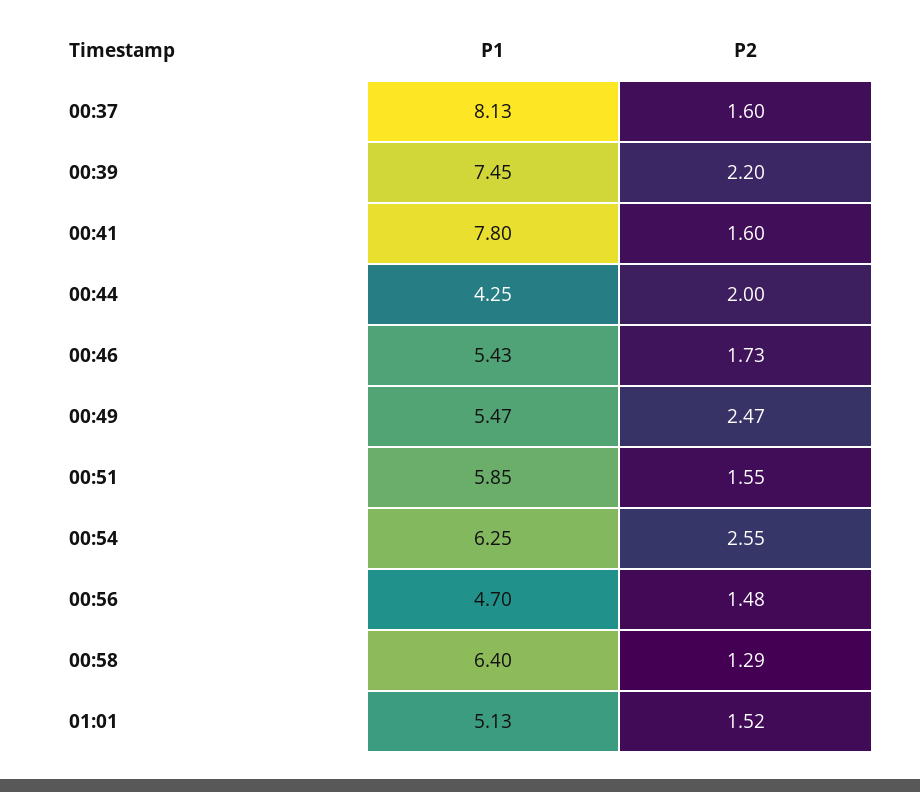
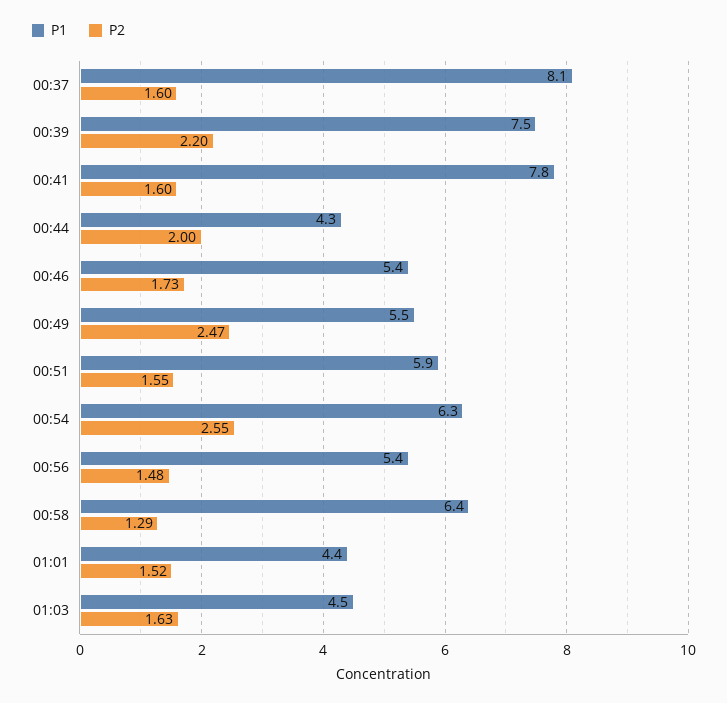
P1, 00:56: 4.7 -> 5.4
P1, 01:01: 5.13 -> 4.4
P1, 01:03: none -> 4.5
P2, 01:03: none -> 1.63

